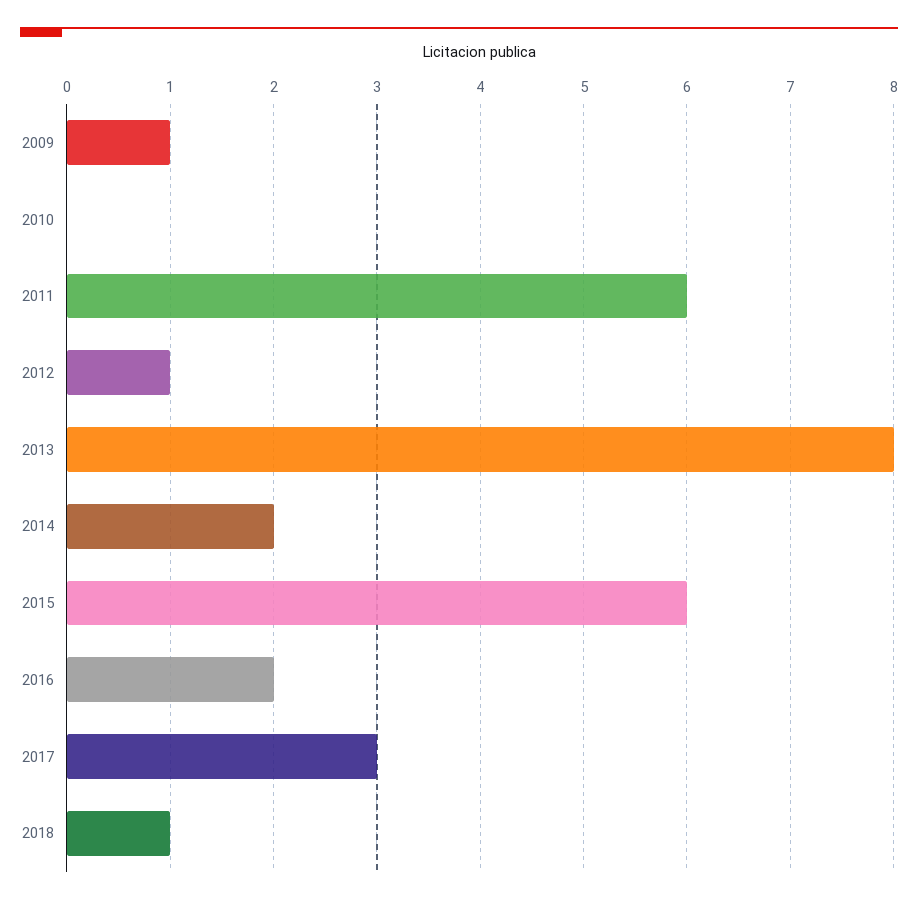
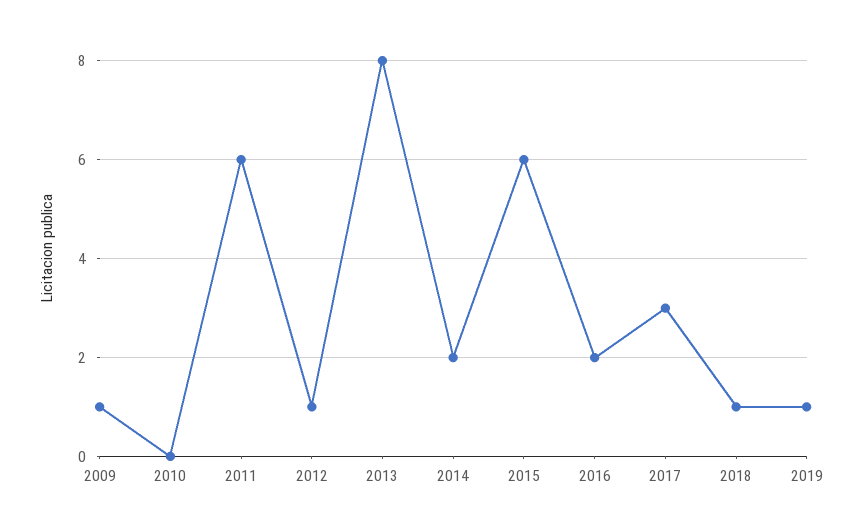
2019: none -> 1

